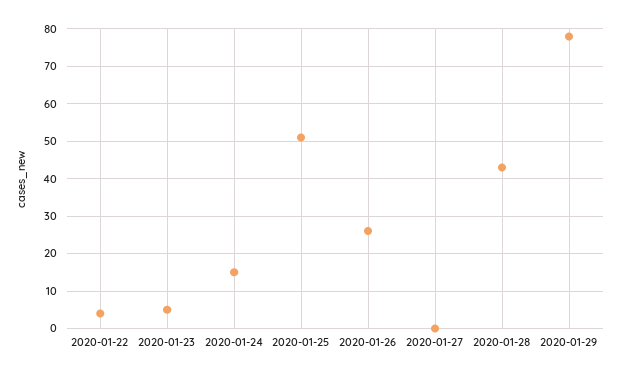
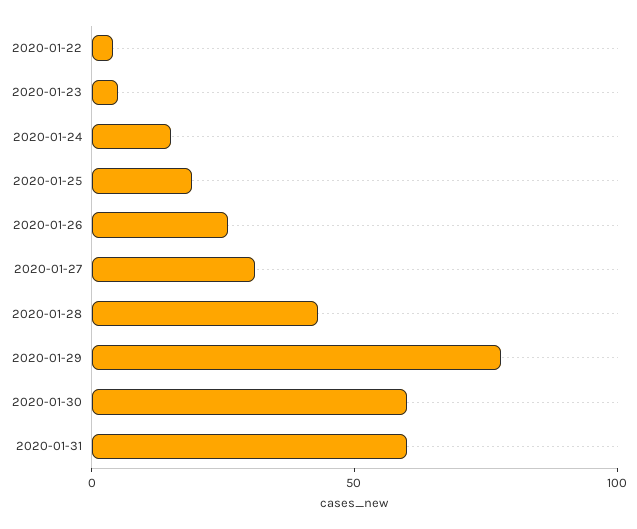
2020-01-25: 50 -> 20
2020-01-27: 0 -> 30
2020-01-30: none -> 60
2020-01-31: none -> 60

